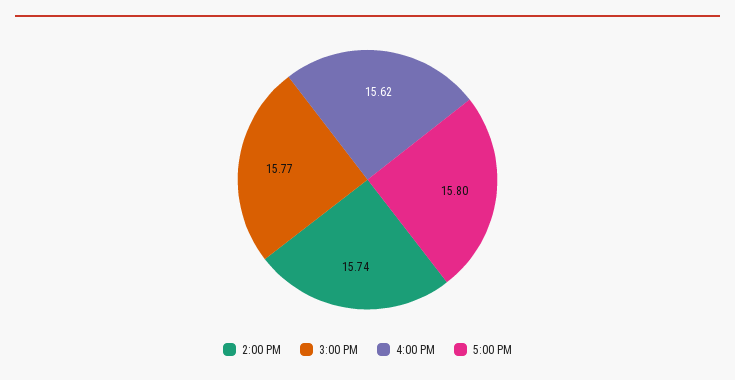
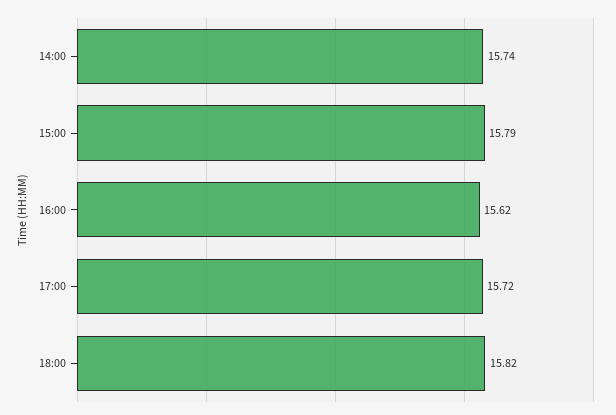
3:00 PM: 15.77 -> 15.79
5:00 PM: 15.8 -> 15.72
18:00: none -> 15.82

